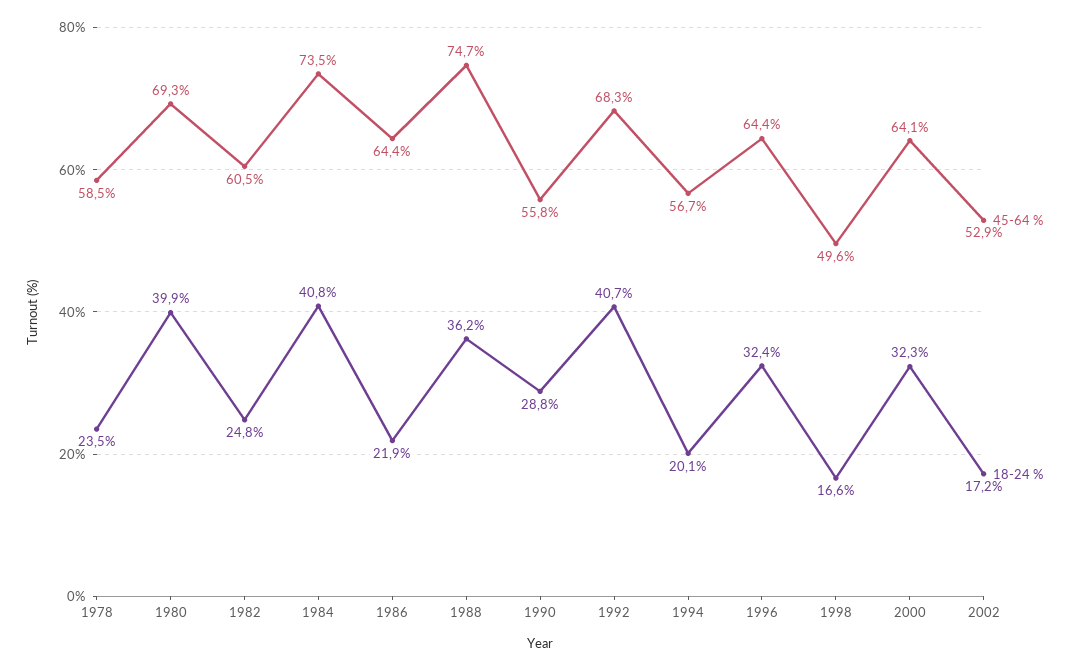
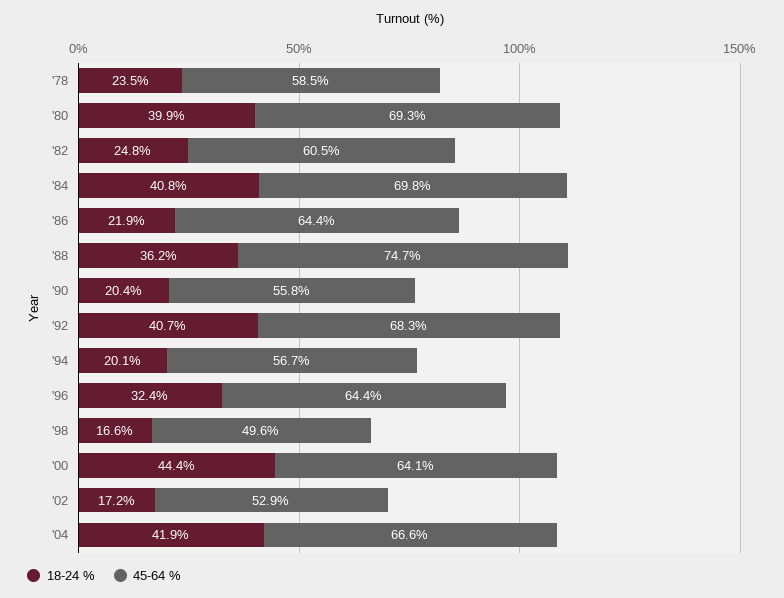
45-64 %, 1984: 73.5 -> 69.8
18-24 %, 1990: 28.8 -> 20.4
18-24 %, 2000: 32.3 -> 44.4
18-24 %, '04: none -> 41.9
45-64 %, '04: none -> 66.6

